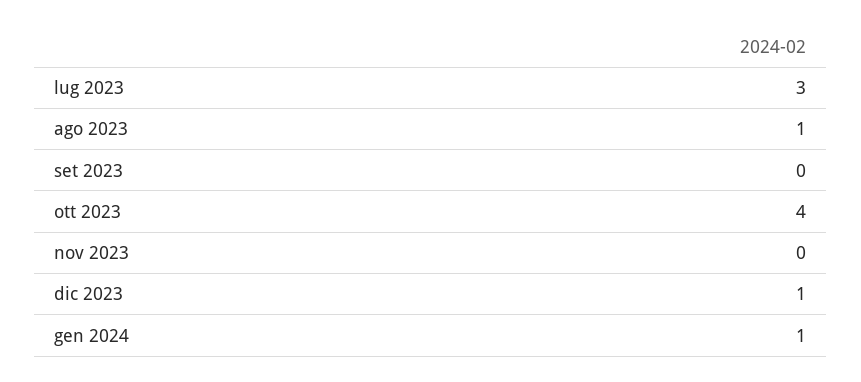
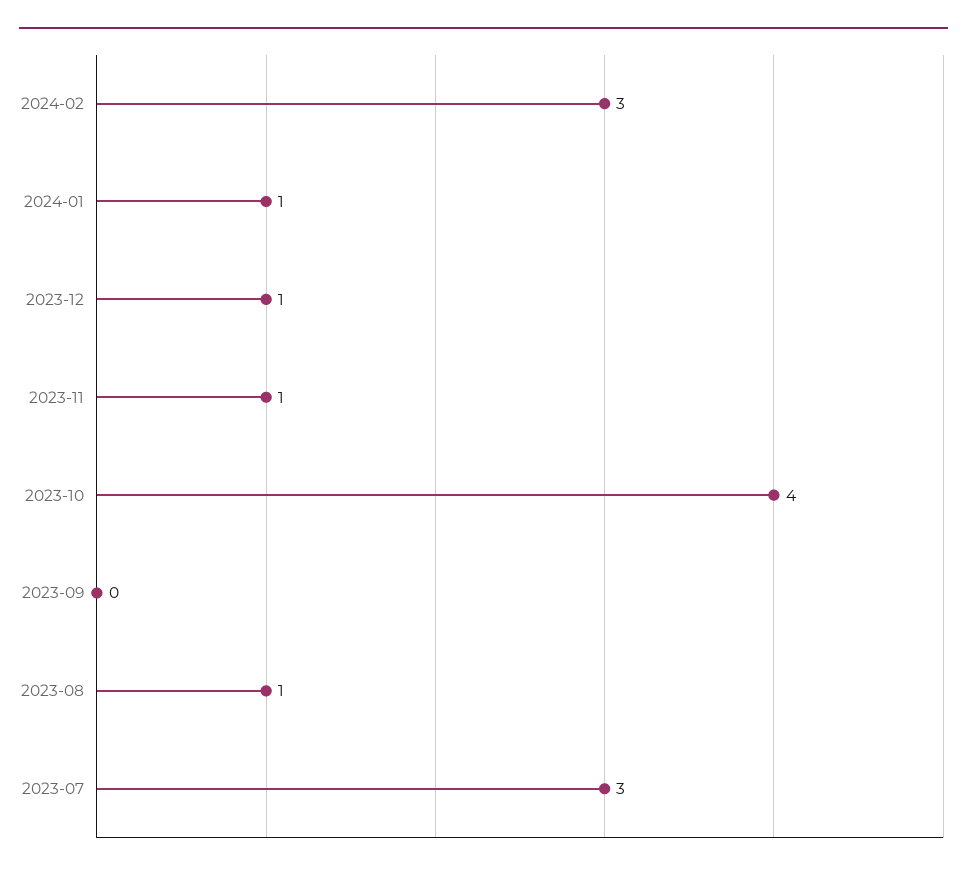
nov 2023: 0 -> 1
2024-02: none -> 3

